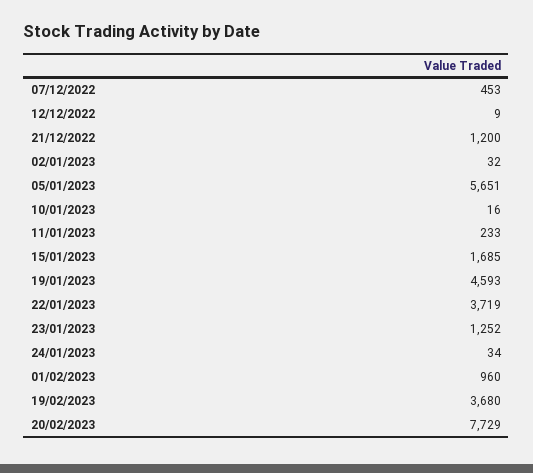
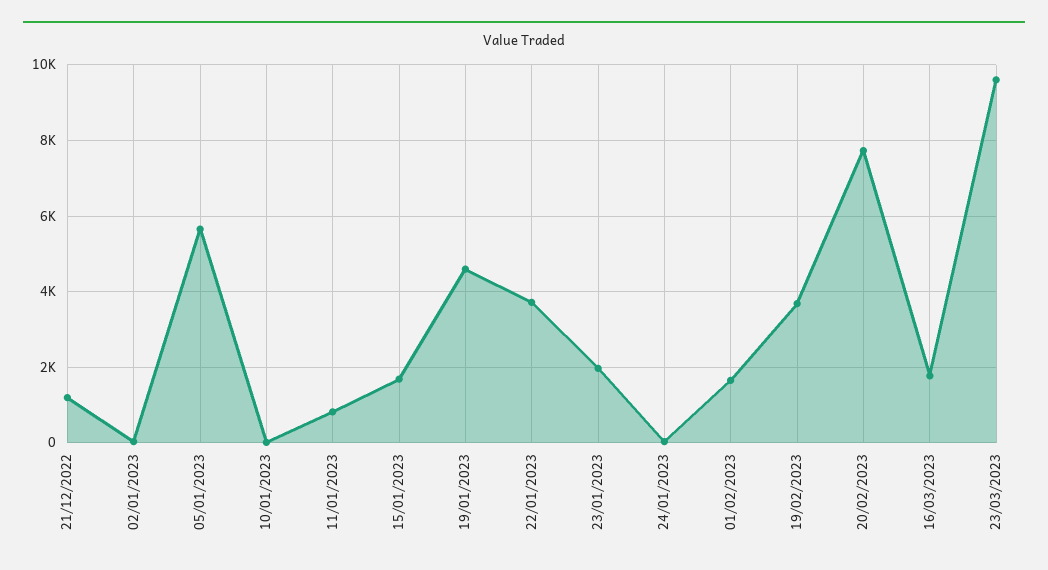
07/12/2022: 453 -> none
12/12/2022: 9 -> none
11/01/2023: 233 -> 800
23/01/2023: 1252 -> 2000
01/02/2023: 960 -> 1600
16/03/2023: none -> 1800
23/03/2023: none -> 9600

